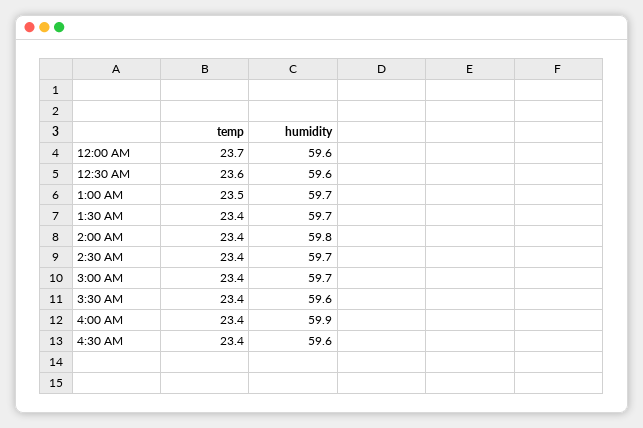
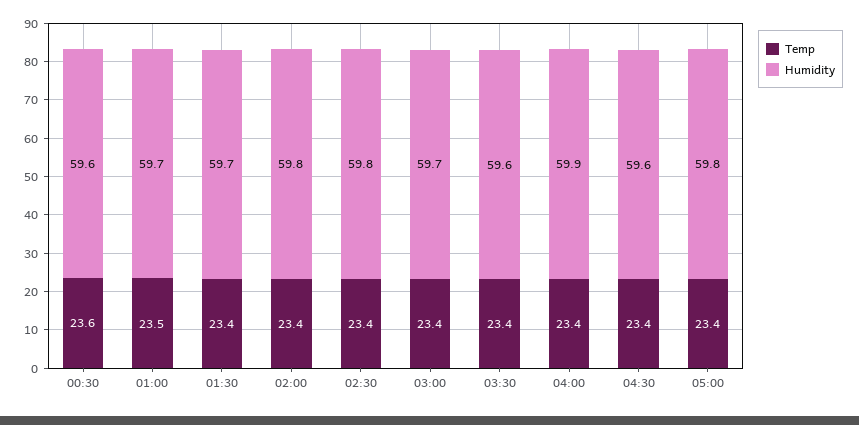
temp, 12:00 AM: 23.7 -> none
humidity, 12:00 AM: 59.6 -> none
humidity, 2:30 AM: 59.7 -> 59.8
temp, 05:00: none -> 23.4
humidity, 05:00: none -> 59.8

